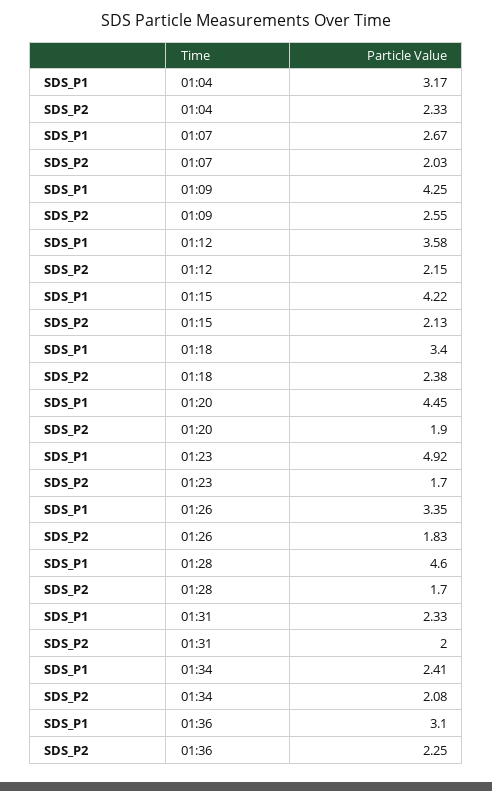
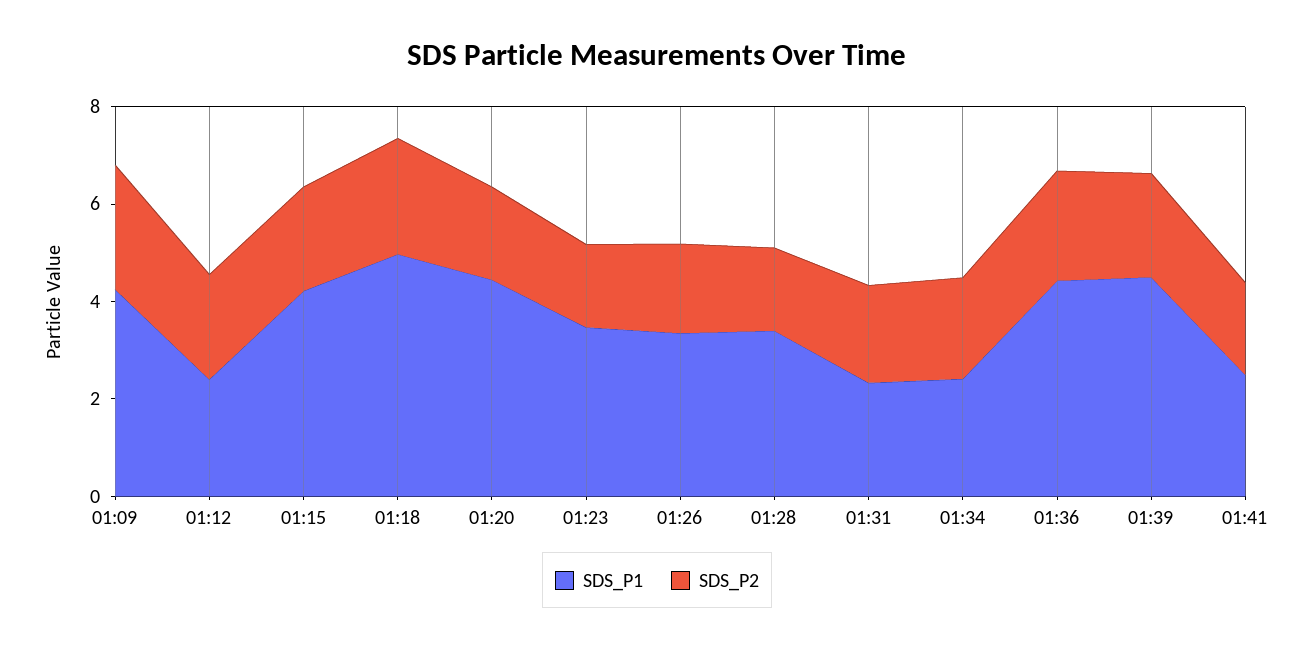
SDS_P1, 01:04: 3.17 -> none
SDS_P2, 01:04: 2.33 -> none
SDS_P1, 01:07: 2.67 -> none
SDS_P2, 01:07: 2.03 -> none
SDS_P1, 01:12: 3.58 -> 2.5
SDS_P1, 01:18: 3.4 -> 5
SDS_P1, 01:23: 4.92 -> 3.5
SDS_P1, 01:28: 4.6 -> 3.5
SDS_P1, 01:36: 3.1 -> 4.5
SDS_P1, 01:39: none -> 4.5
SDS_P2, 01:39: none -> 2
SDS_P1, 01:41: none -> 2.5
SDS_P2, 01:41: none -> 2

